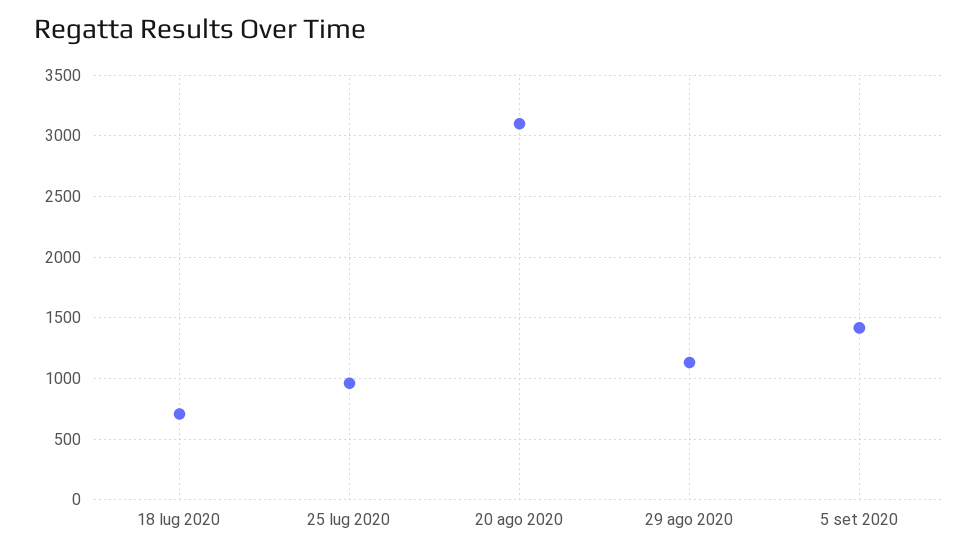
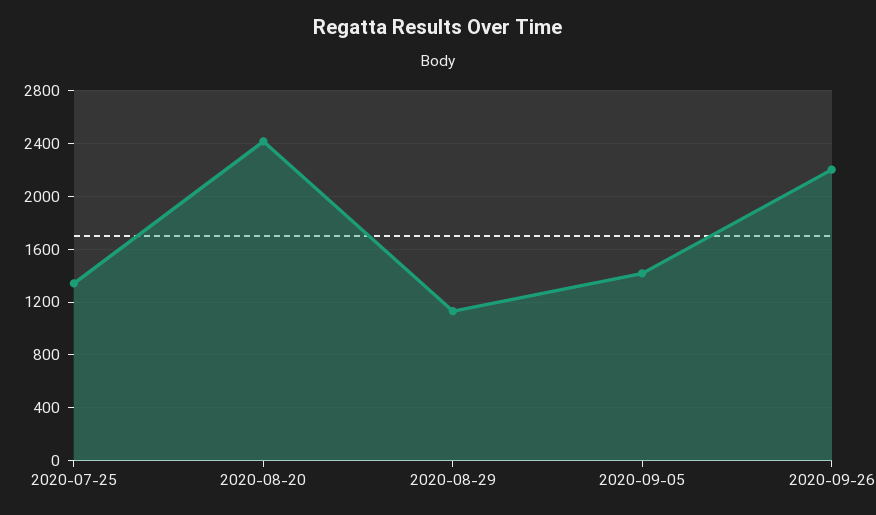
18 lug 2020: 700 -> none
25 lug 2020: 950 -> 1350
20 ago 2020: 3100 -> 2400
2020-09-26: none -> 2200

